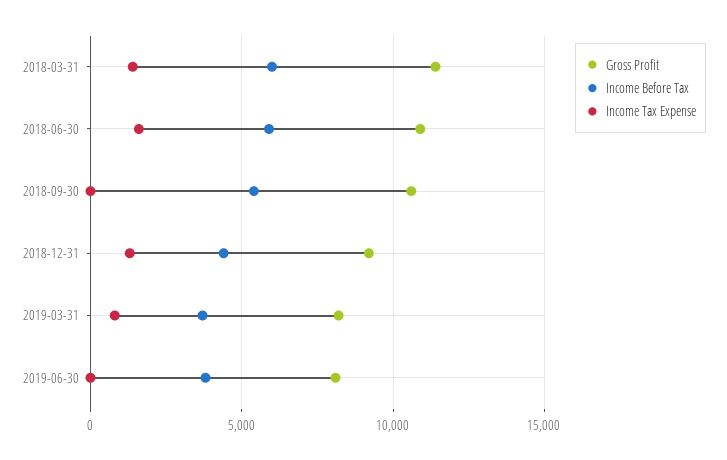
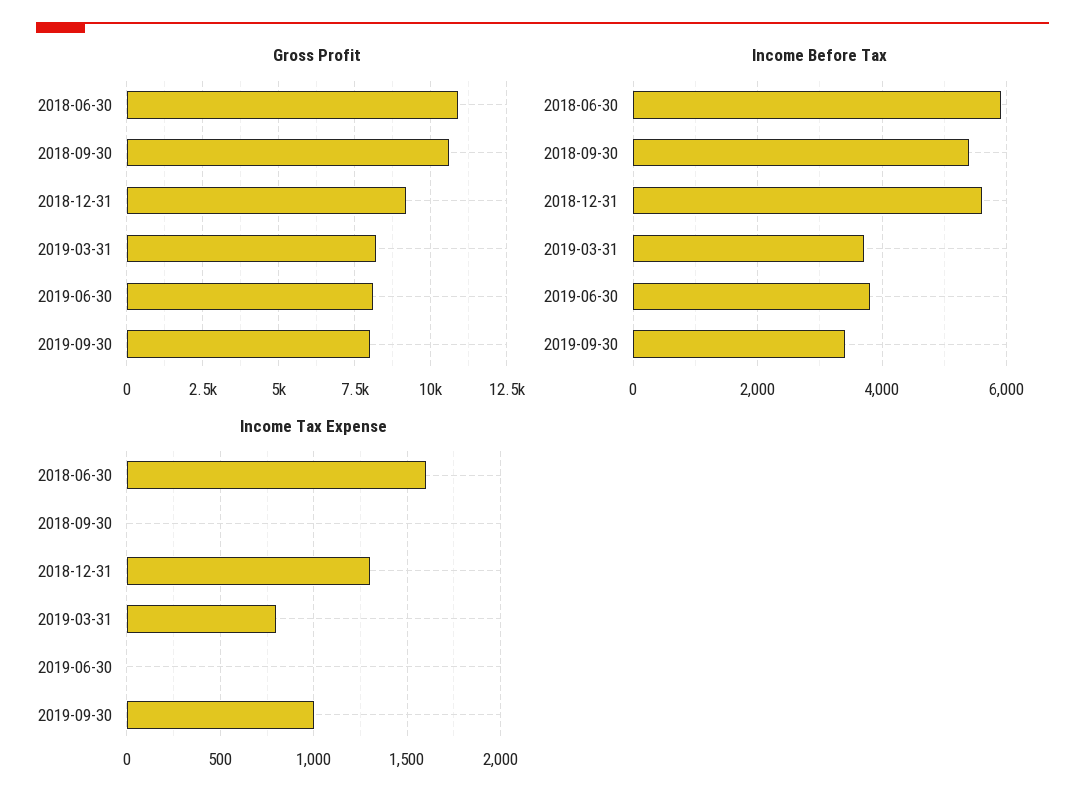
Gross Profit, 2018-03-31: 11500 -> none
Income Before Tax, 2018-03-31: 6000 -> none
Income Tax Expense, 2018-03-31: 1500 -> none
Income Before Tax, 2018-12-31: 4500 -> 5600
Gross Profit, 2019-09-30: none -> 8000
Income Before Tax, 2019-09-30: none -> 3400
Income Tax Expense, 2019-09-30: none -> 1000

